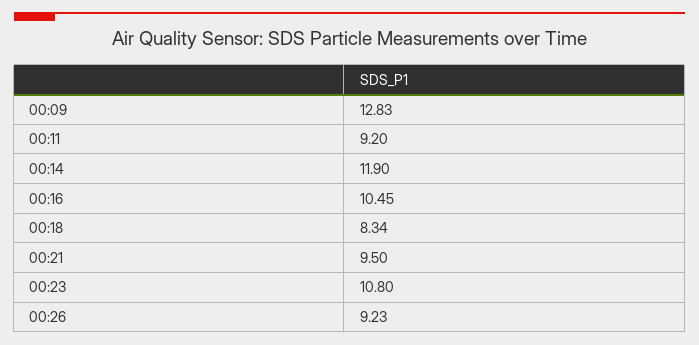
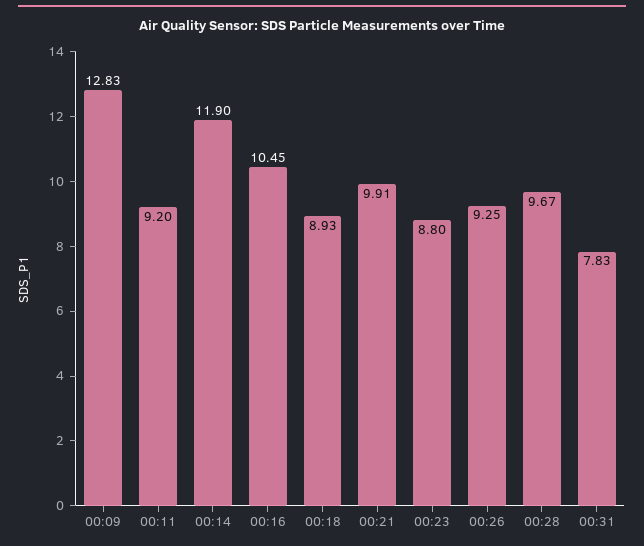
00:18: 8.34 -> 8.93
00:21: 9.5 -> 9.91
00:23: 10.8 -> 8.8
00:26: 9.23 -> 9.25
00:28: none -> 9.67
00:31: none -> 7.83

